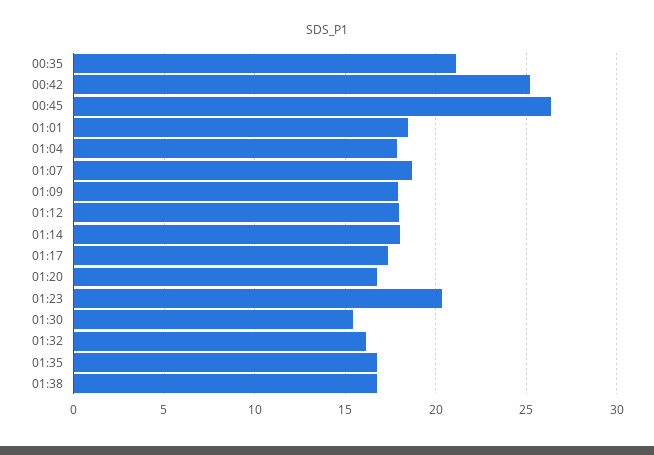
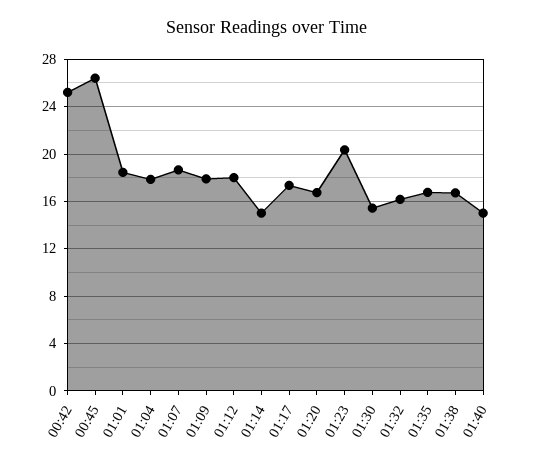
00:35: 21 -> none
01:14: 18 -> 15
01:40: none -> 15

